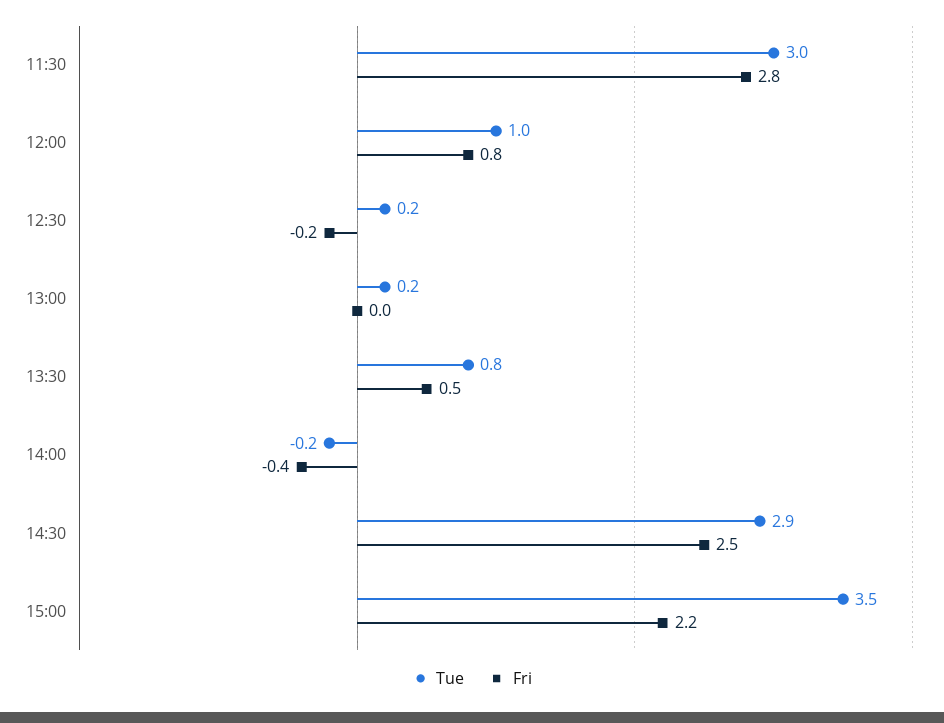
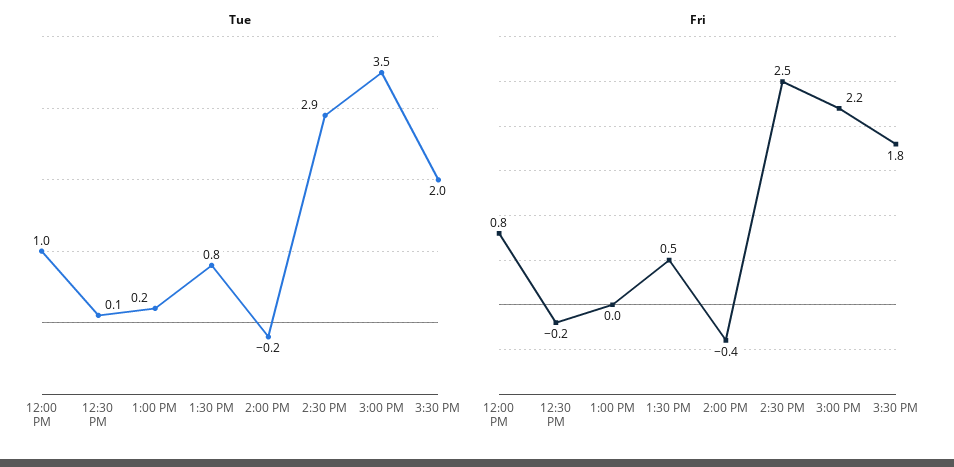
Tue, 11:30: 3 -> none
Fri, 11:30: 2.8 -> none
Tue, 12:30: 0.2 -> 0.1
Tue, 3:30 PM: none -> 2
Fri, 3:30 PM: none -> 1.8

